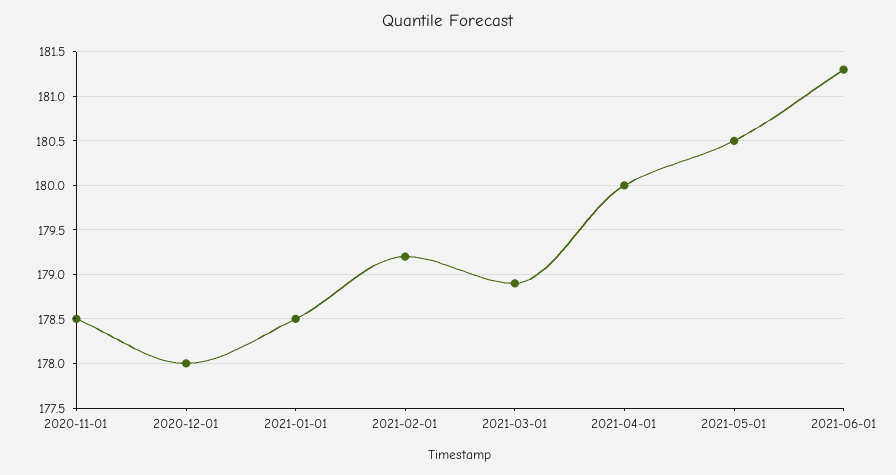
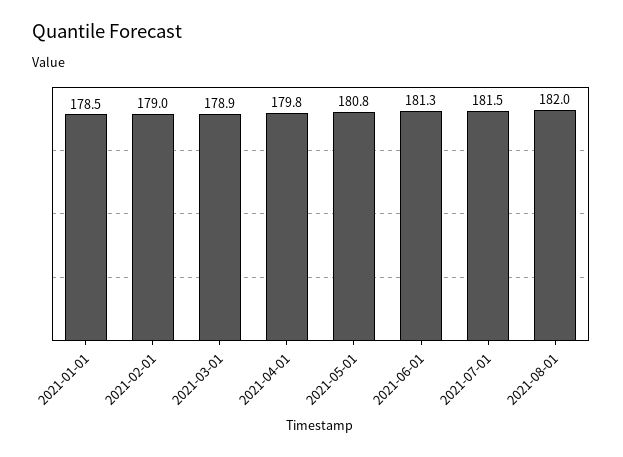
2020-11-01: 178.5 -> none
2020-12-01: 178 -> none
2021-02-01: 179.2 -> 179
2021-04-01: 180 -> 179.8
2021-05-01: 180.5 -> 180.8
2021-07-01: none -> 181.5
2021-08-01: none -> 182

